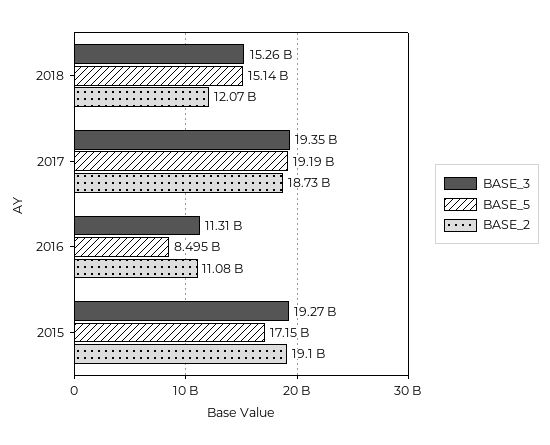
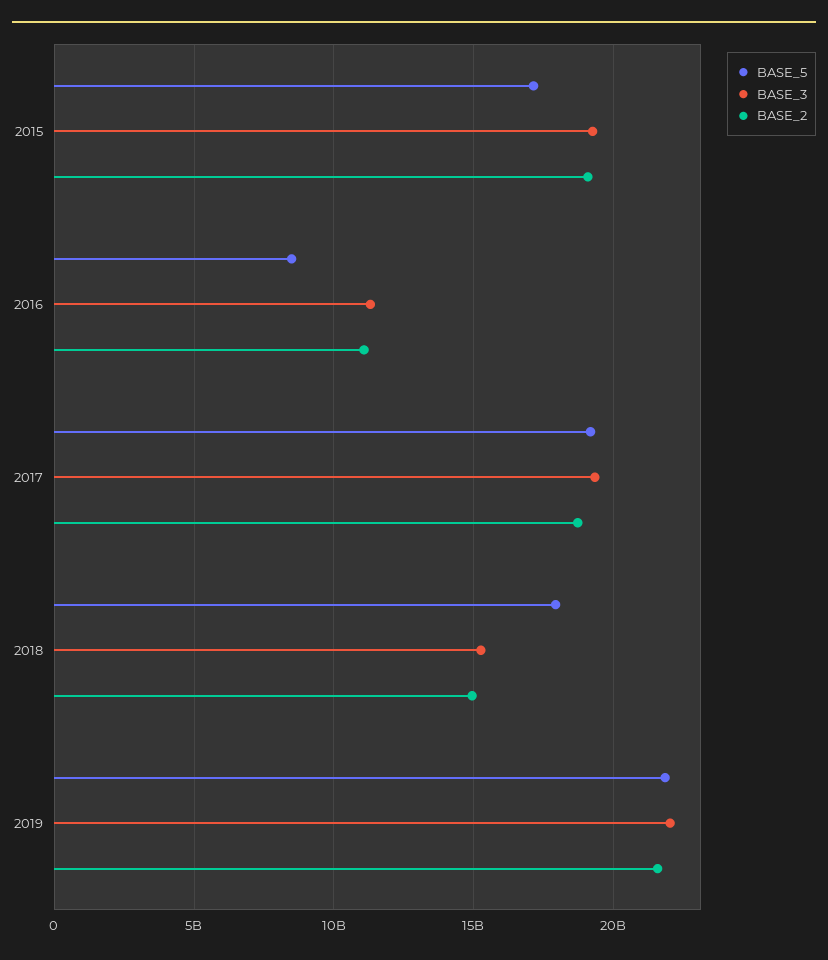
BASE_5, 2018: 15140000000 -> 18000000000
BASE_2, 2018: 12070000000 -> 15000000000
BASE_5, 2019: none -> 22000000000
BASE_3, 2019: none -> 22000000000
BASE_2, 2019: none -> 21500000000

